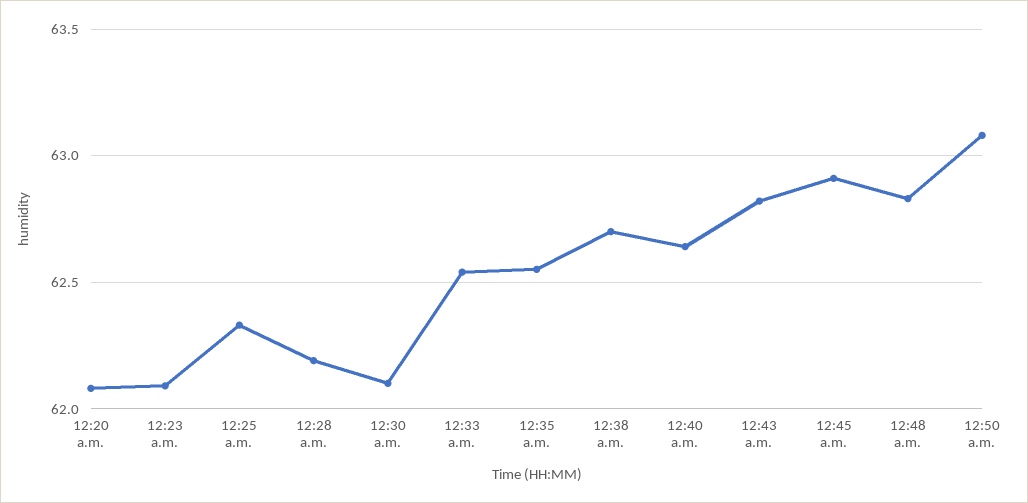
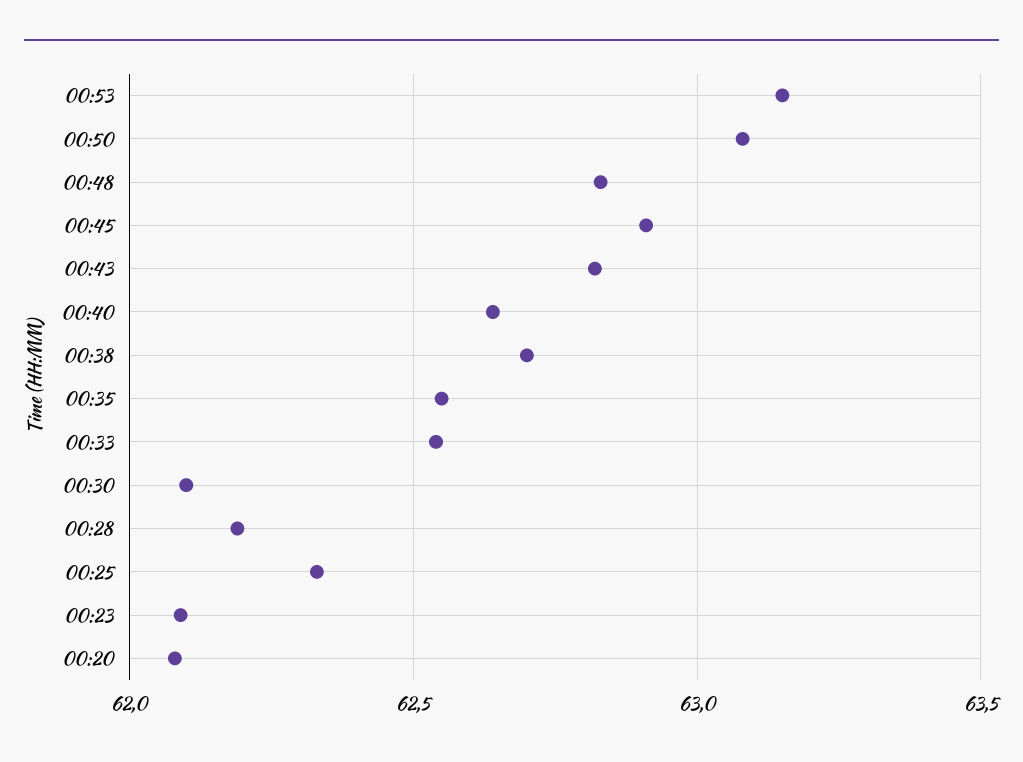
00:53: none -> 63.15

